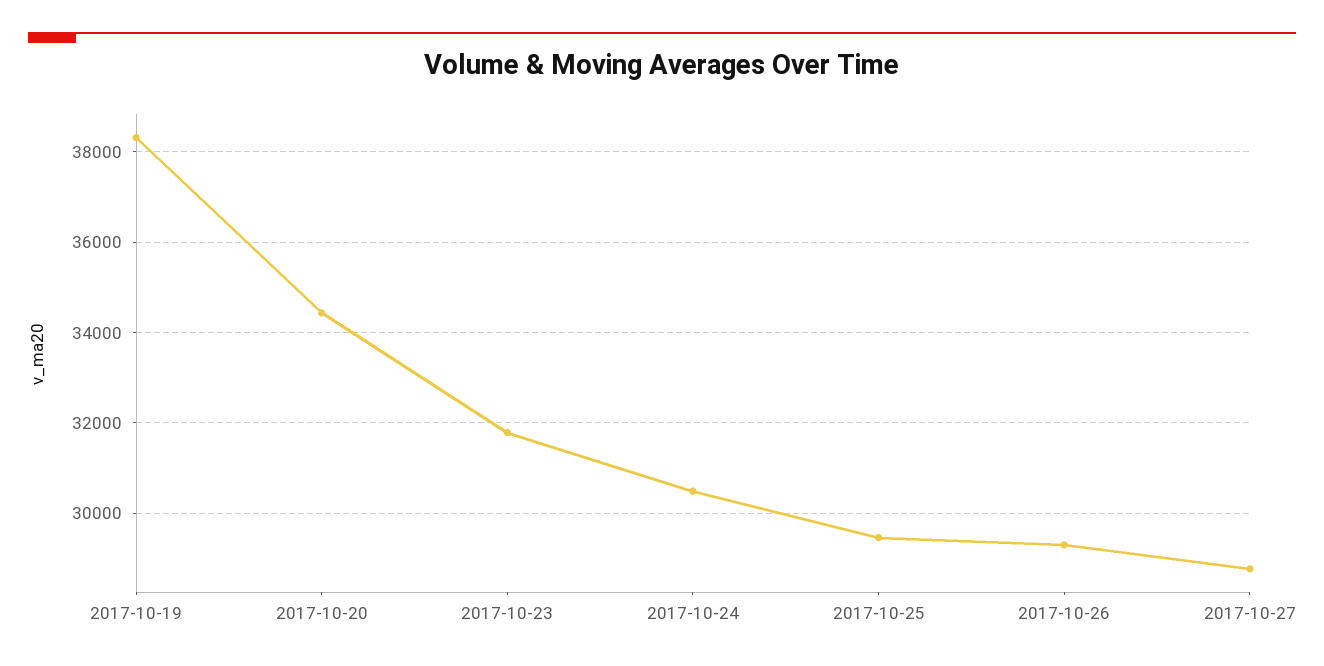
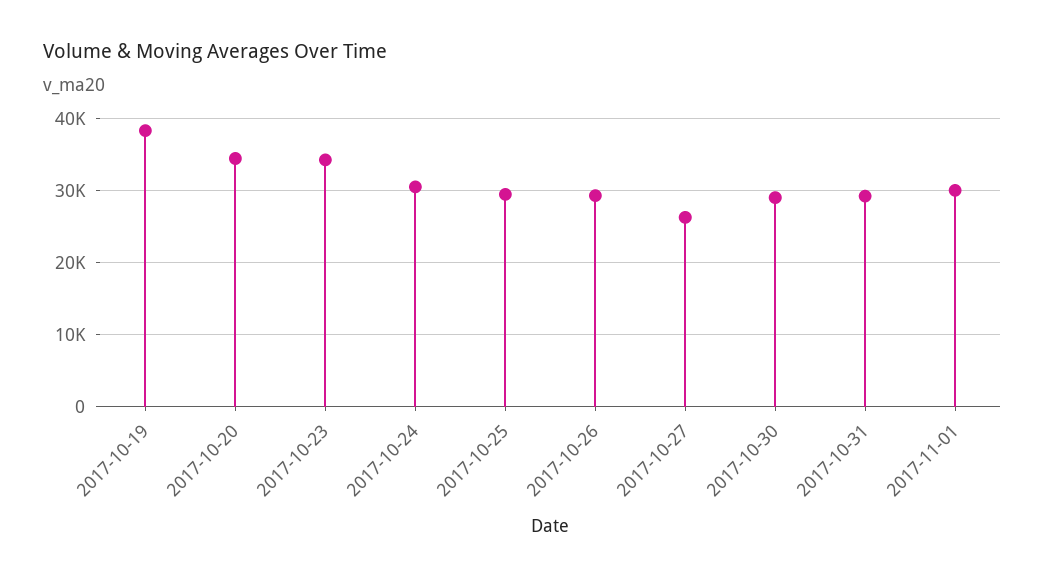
2017-10-23: 31800 -> 34000
2017-10-27: 28800 -> 26000
2017-10-30: none -> 29000
2017-10-31: none -> 29000
2017-11-01: none -> 30000

